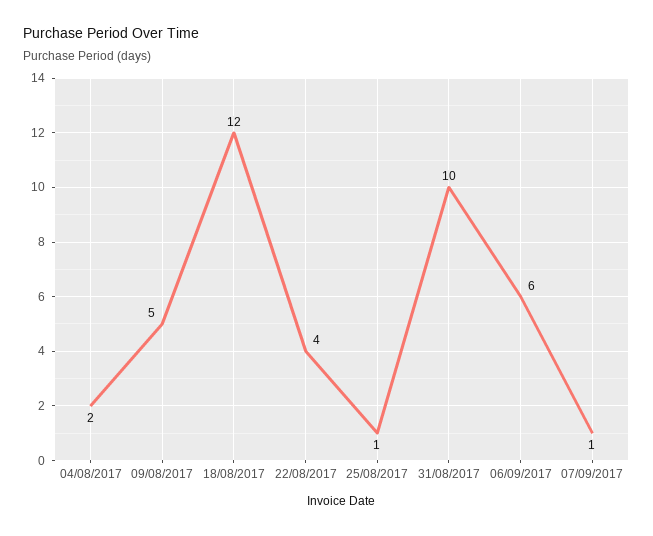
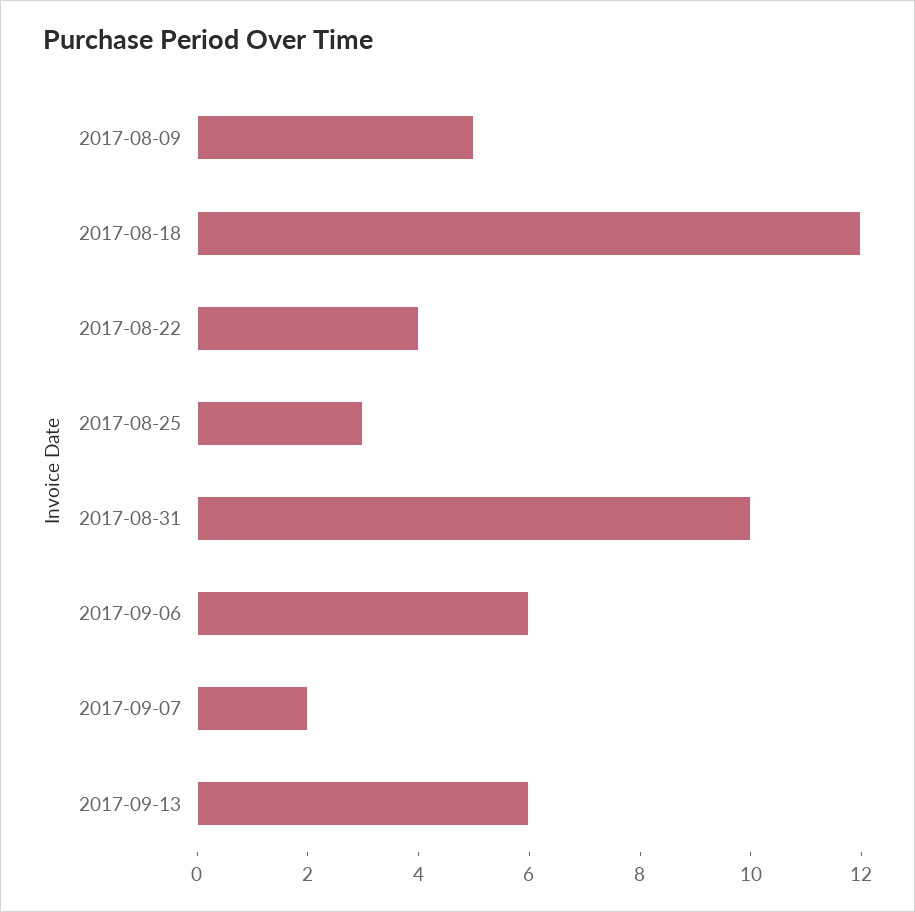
04/08/2017: 2 -> none
25/08/2017: 1 -> 3
07/09/2017: 1 -> 2
2017-09-13: none -> 6

